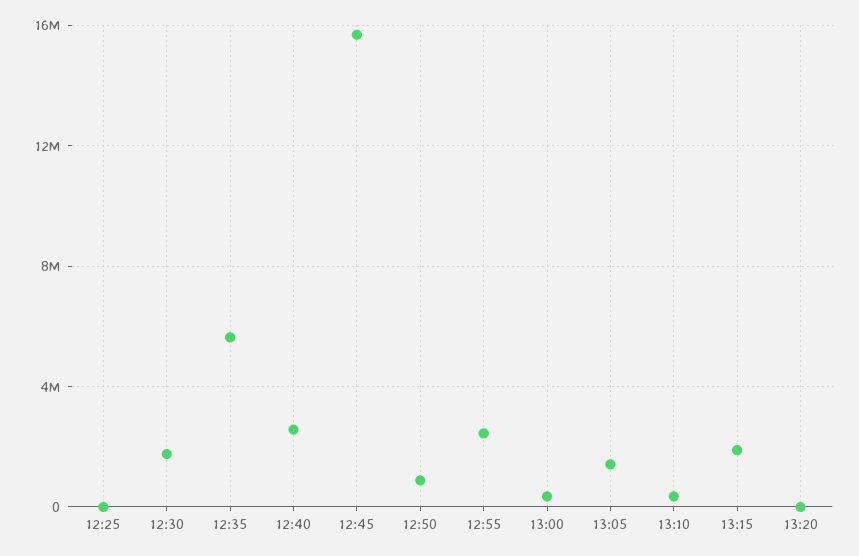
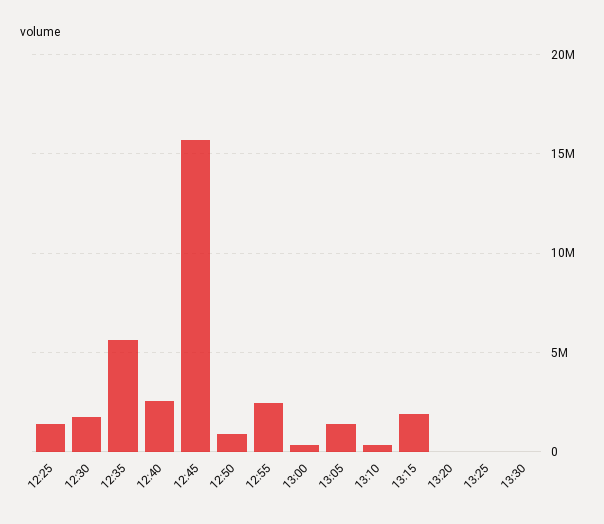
12:25: 0 -> 1500000
13:25: none -> 0
13:30: none -> 0

